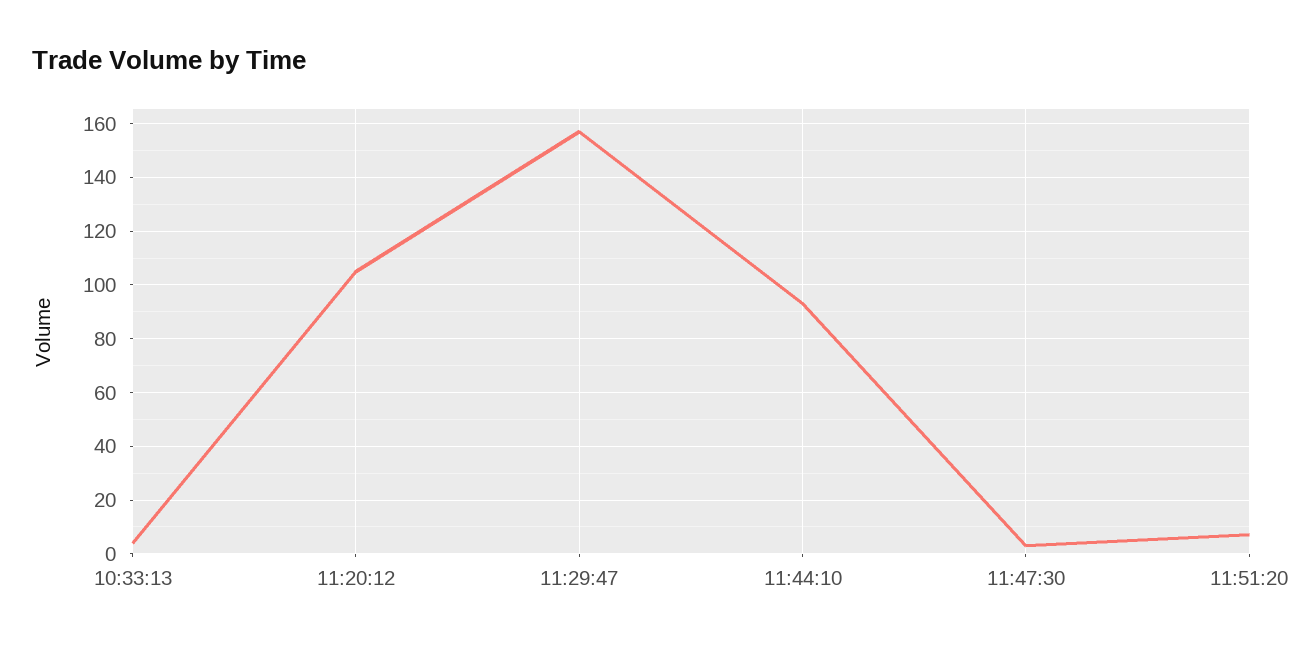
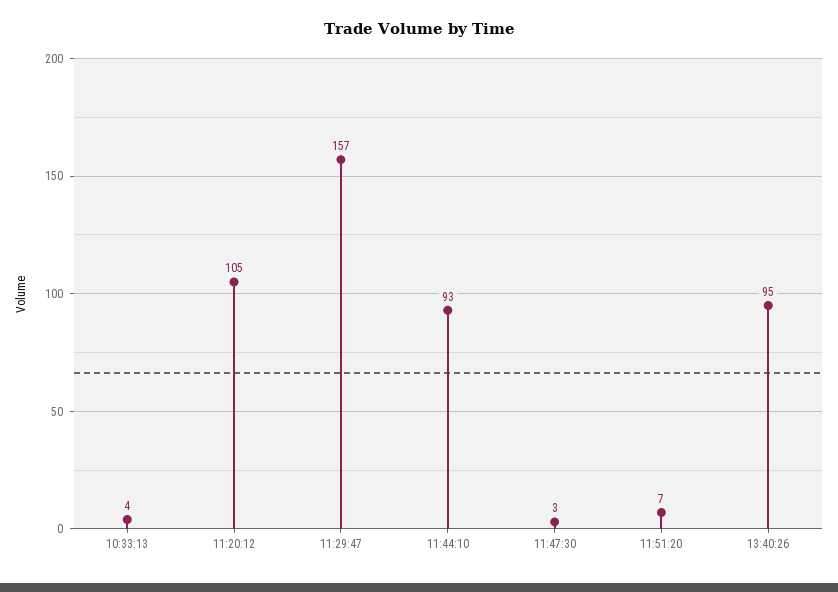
13:40:26: none -> 95

